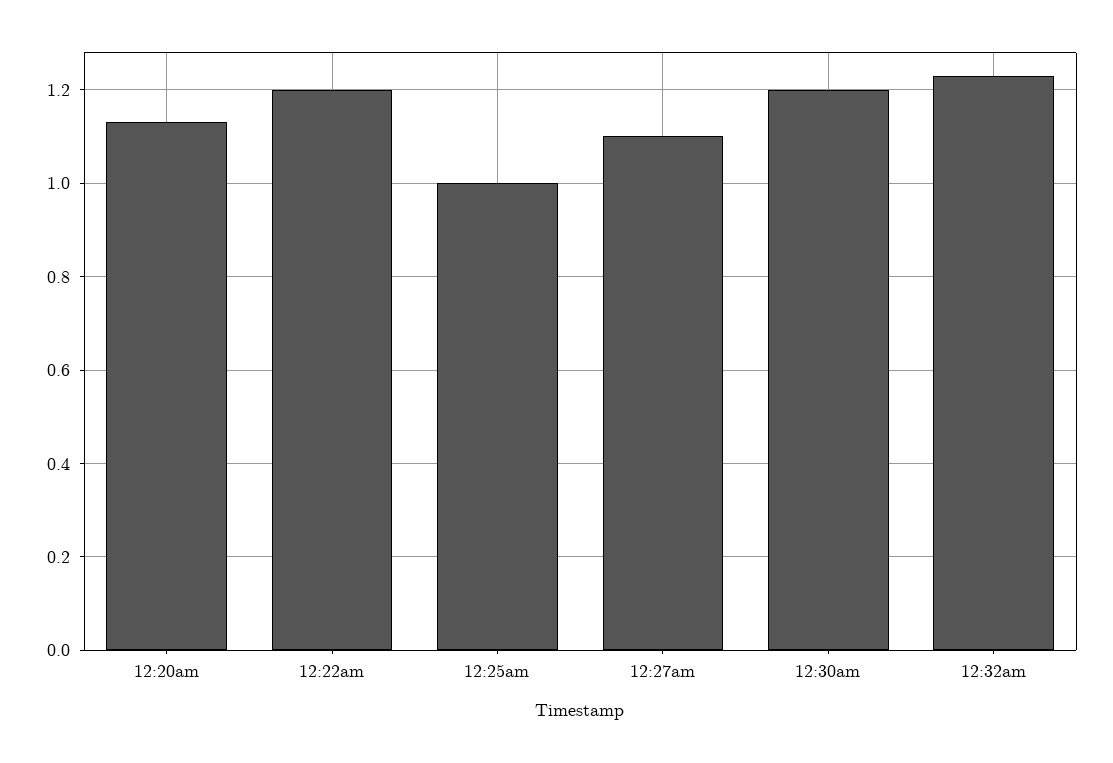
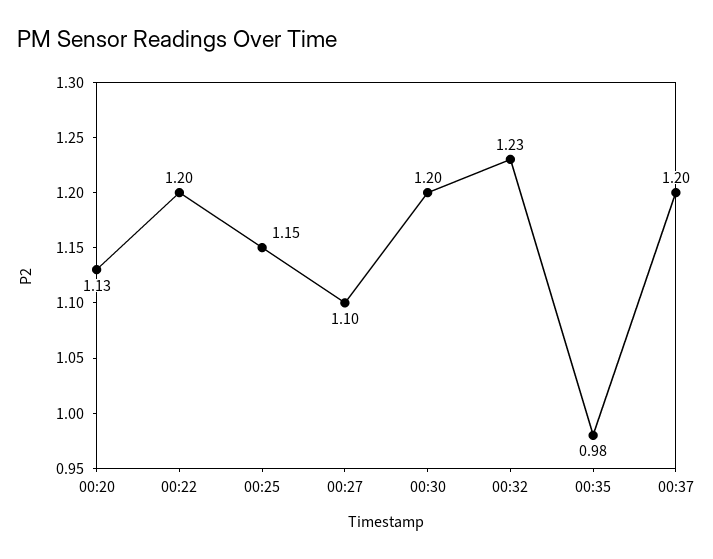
12:25am: 1 -> 1.15
00:35: none -> 0.98
00:37: none -> 1.2

